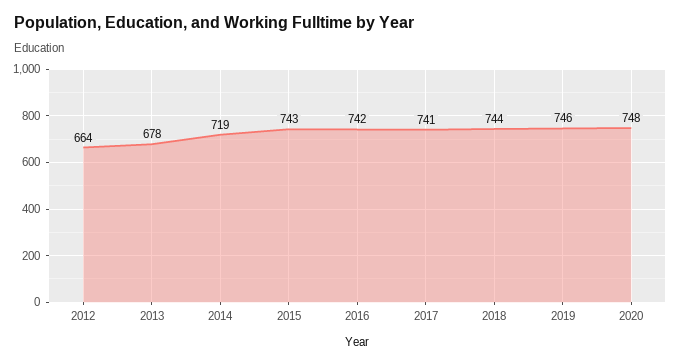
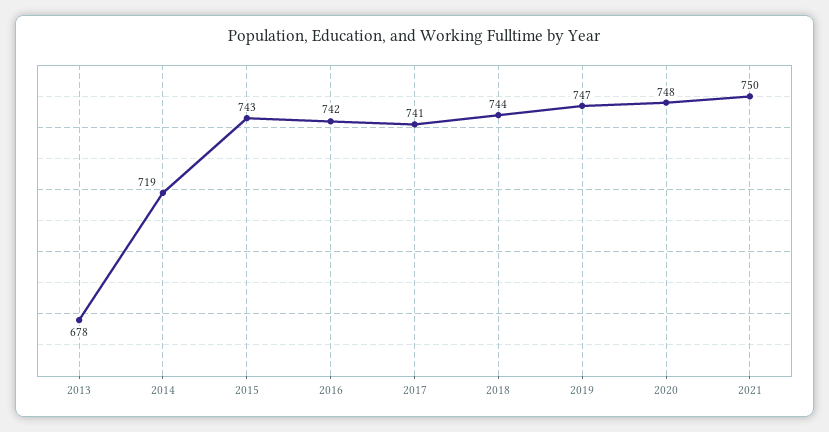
2012: 664 -> none
2019: 746 -> 747
2021: none -> 750

